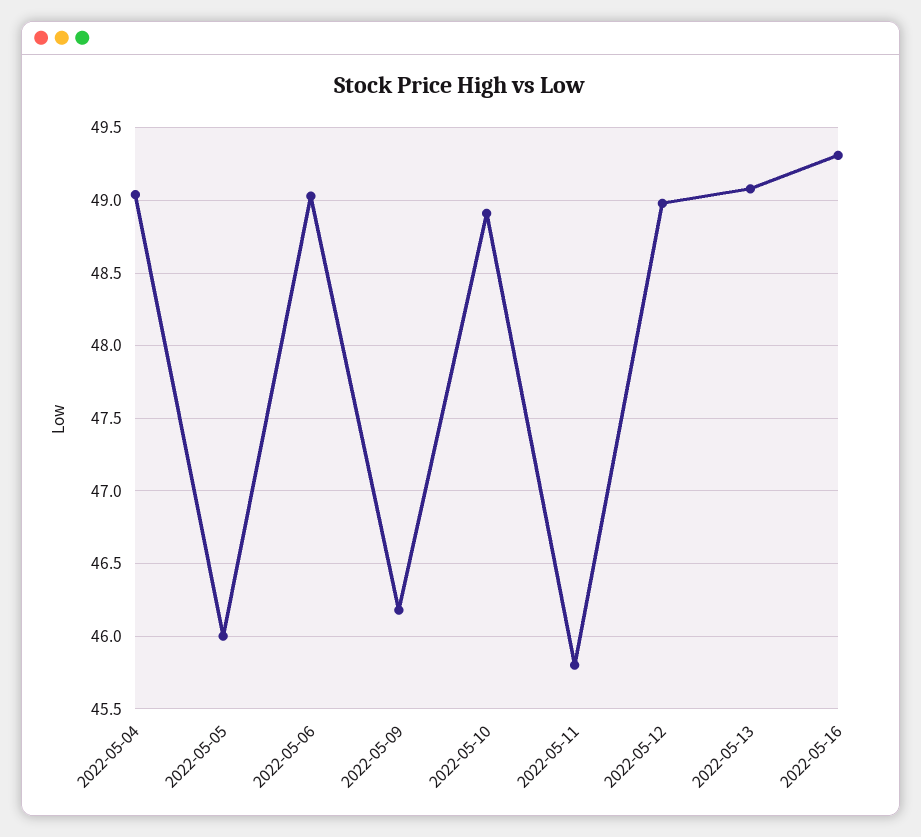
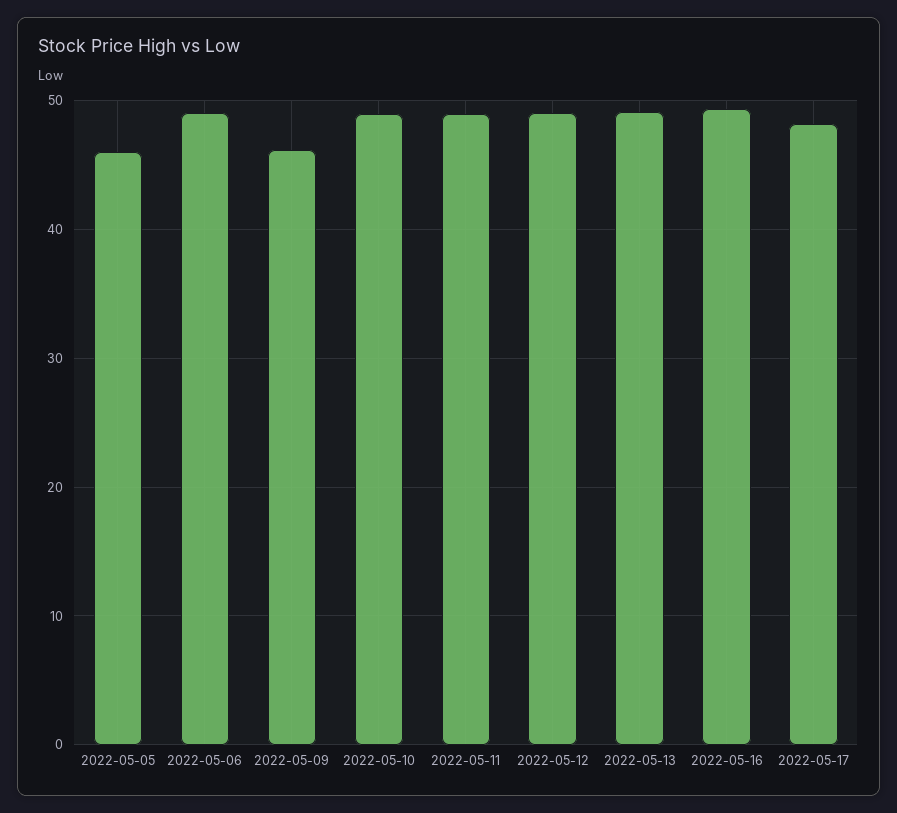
2022-05-04: 49.05 -> none
2022-05-11: 45.8 -> 49
2022-05-17: none -> 48

